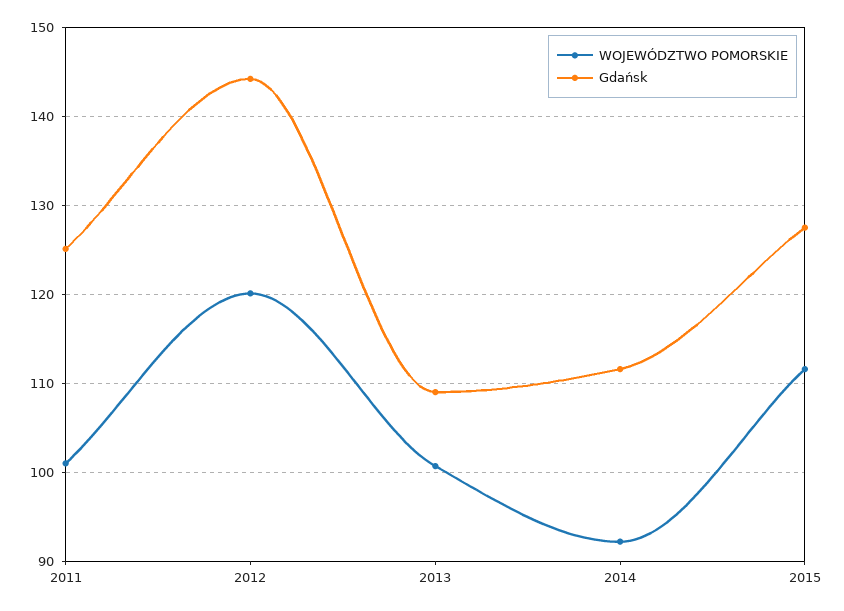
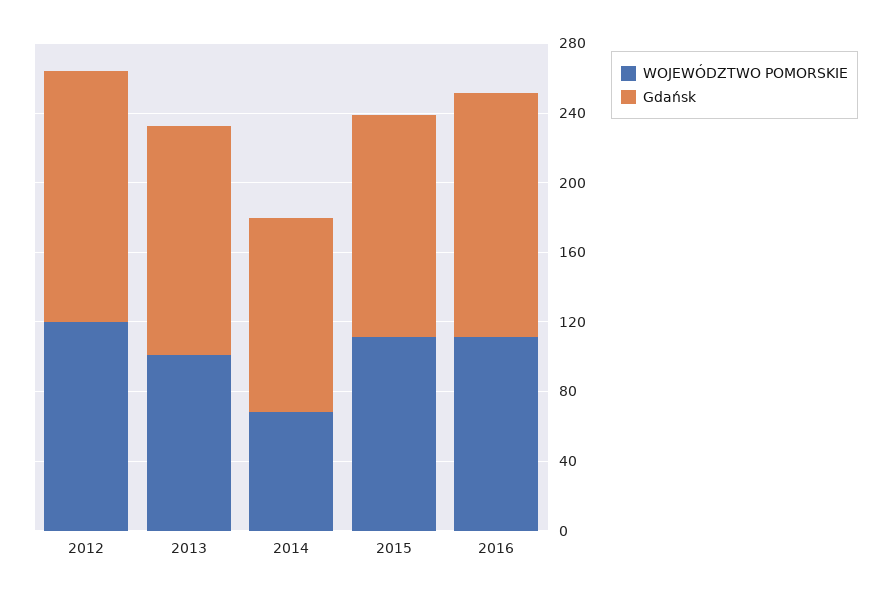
WOJEWÓDZTWO POMORSKIE, 2011: 101 -> none
Gdańsk, 2011: 125 -> none
Gdańsk, 2013: 109 -> 130
WOJEWÓDZTWO POMORSKIE, 2014: 92 -> 70
WOJEWÓDZTWO POMORSKIE, 2016: none -> 110
Gdańsk, 2016: none -> 140

